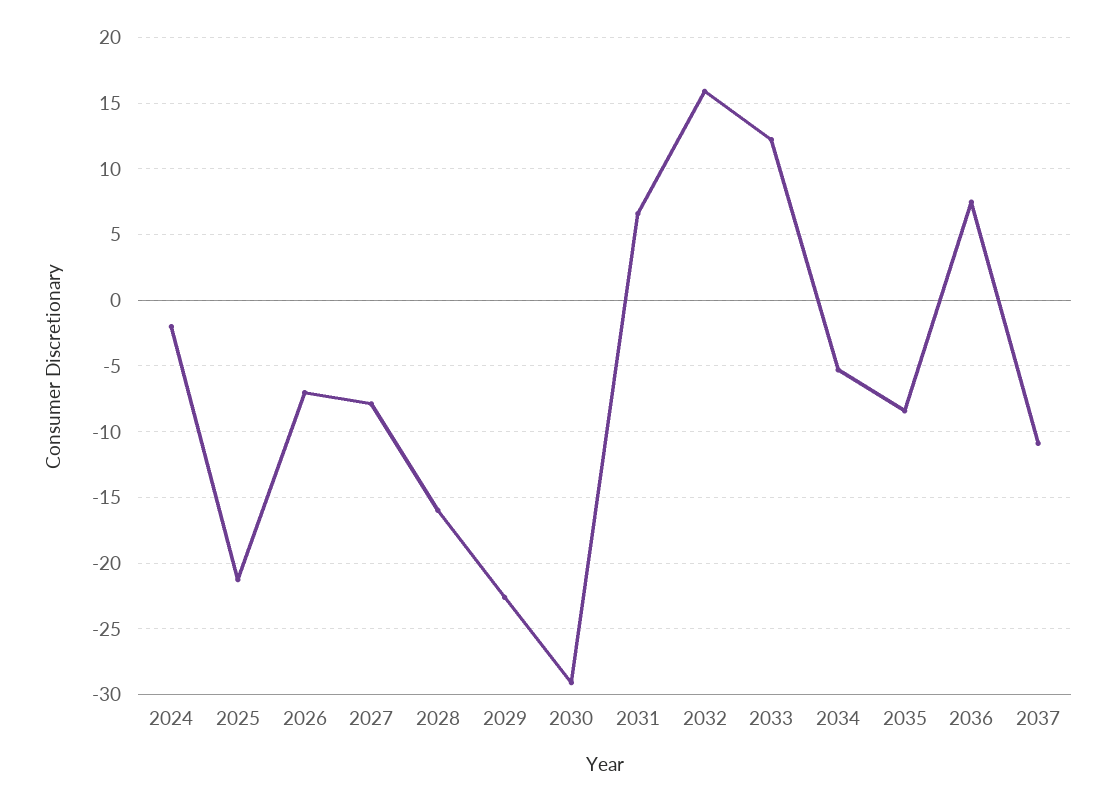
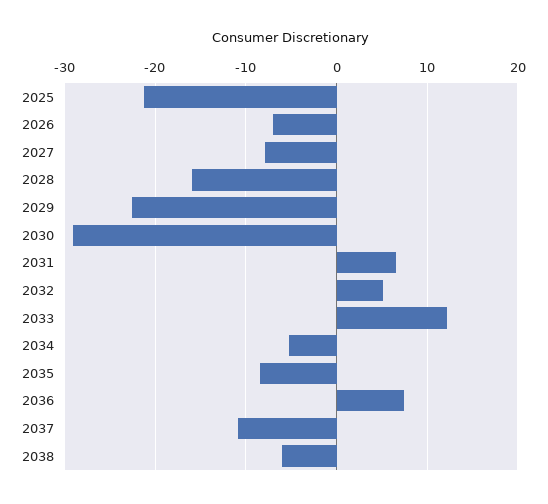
2024: -2 -> none
2032: 16 -> 5
2038: none -> -6

